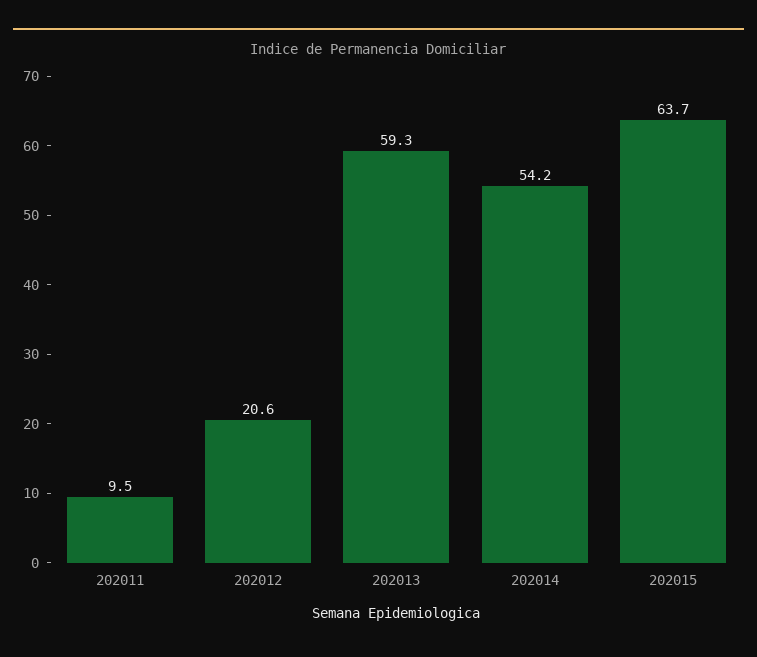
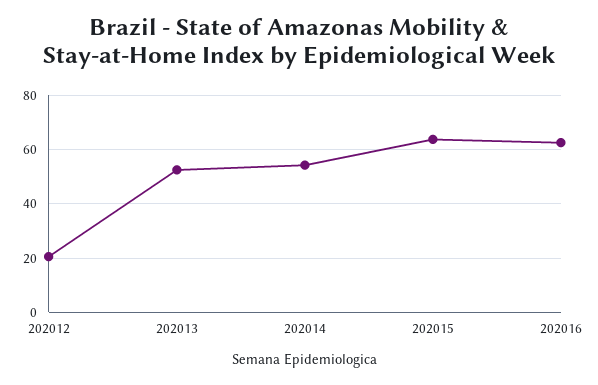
202011: 9.5 -> none
202013: 59.3 -> 52.5
202016: none -> 62.5

